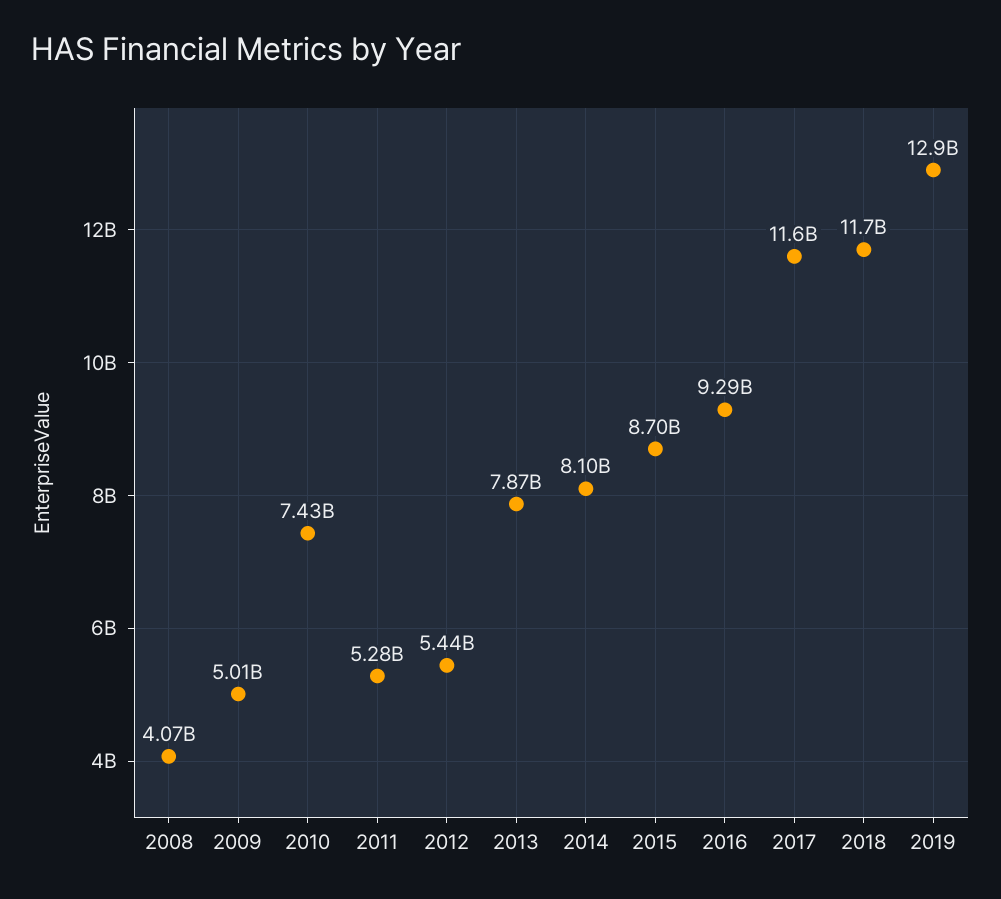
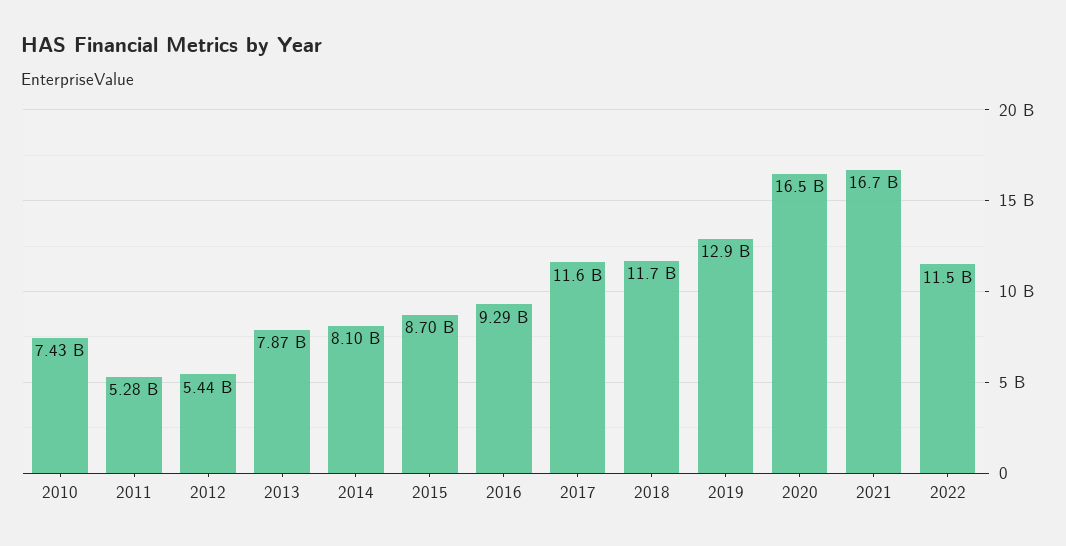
2008: 4070000000 -> none
2009: 5010000000 -> none
2020: none -> 16500000000
2021: none -> 16700000000
2022: none -> 11500000000

